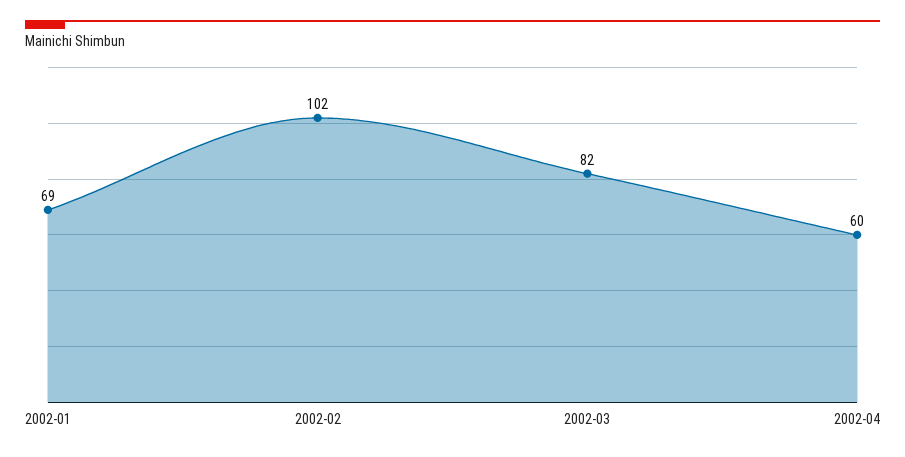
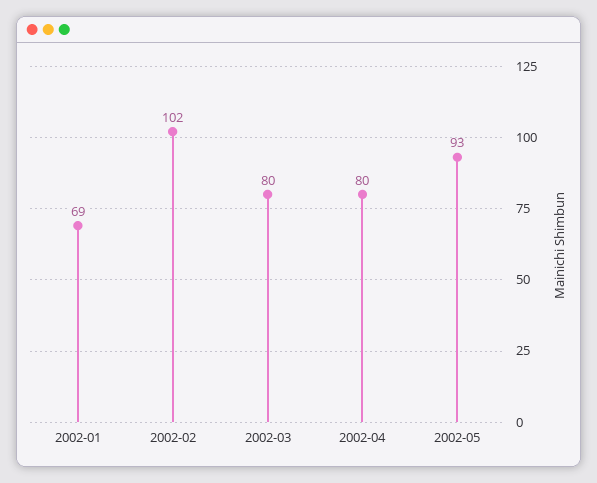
2002-03: 82 -> 80
2002-04: 60 -> 80
2002-05: none -> 93

